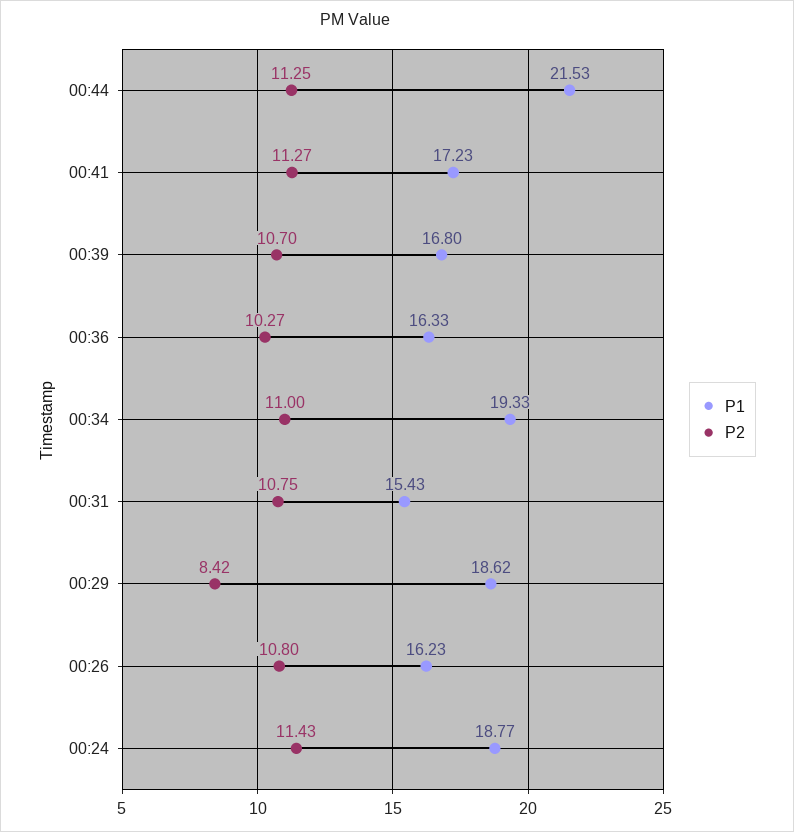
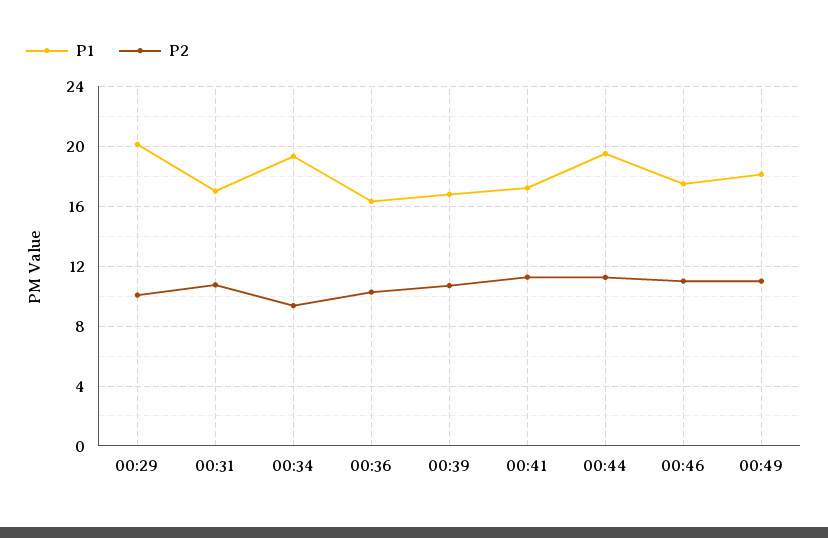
P1, 00:44: 21.53 -> 19.5
P2, 00:34: 11 -> 9.5
P1, 00:31: 15.43 -> 17
P1, 00:29: 18.62 -> 20
P2, 00:29: 8.42 -> 10
P1, 00:26: 16.23 -> none
P2, 00:26: 10.8 -> none
P1, 00:24: 18.77 -> none
P2, 00:24: 11.43 -> none
P1, 00:46: none -> 17.5
P2, 00:46: none -> 11
P1, 00:49: none -> 18
P2, 00:49: none -> 11

